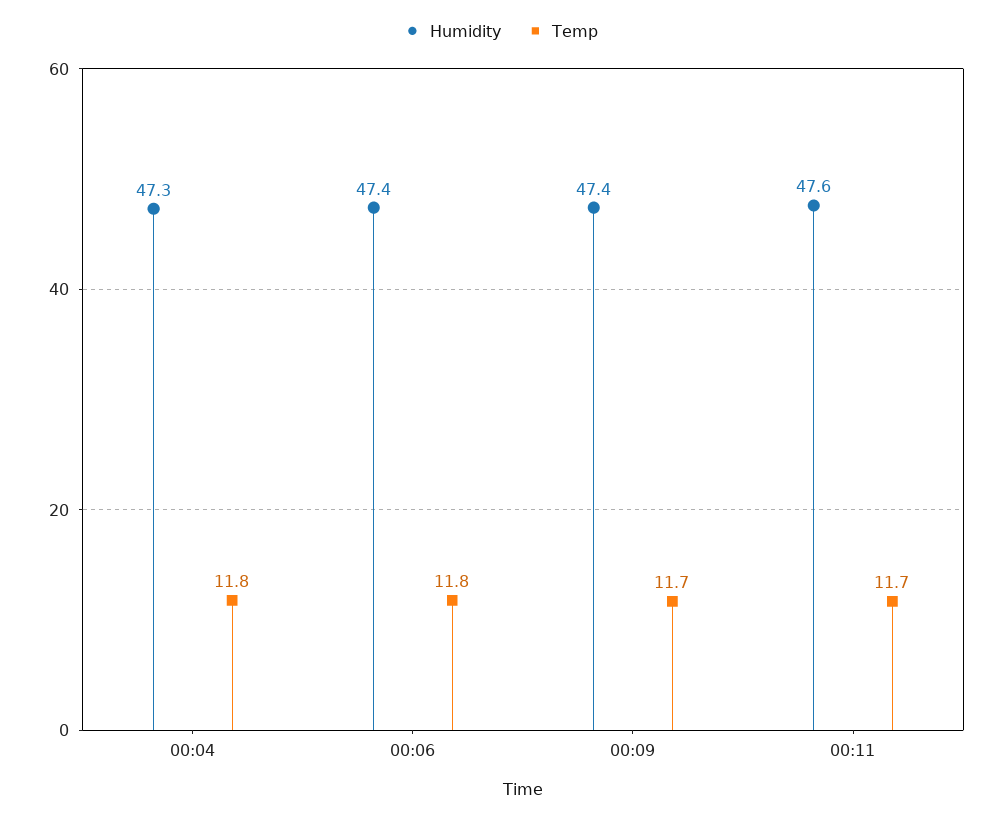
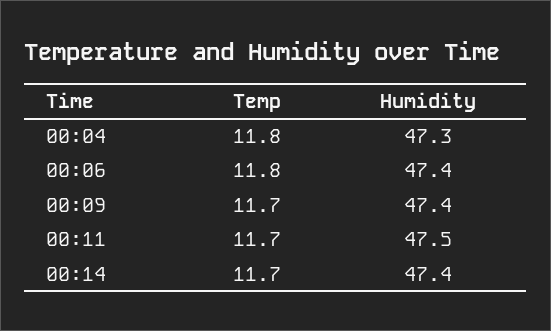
Humidity, 00:11: 47.6 -> 47.5
Temp, 00:14: none -> 11.7
Humidity, 00:14: none -> 47.4

